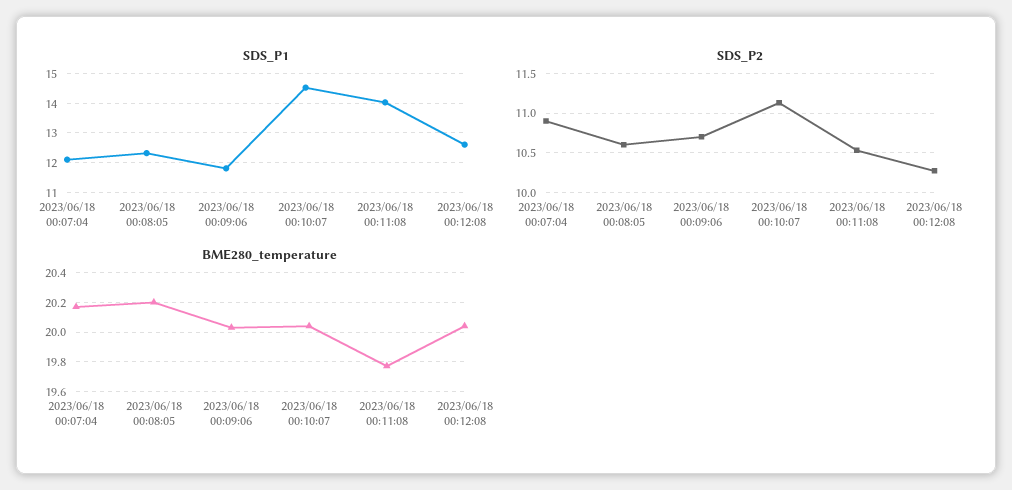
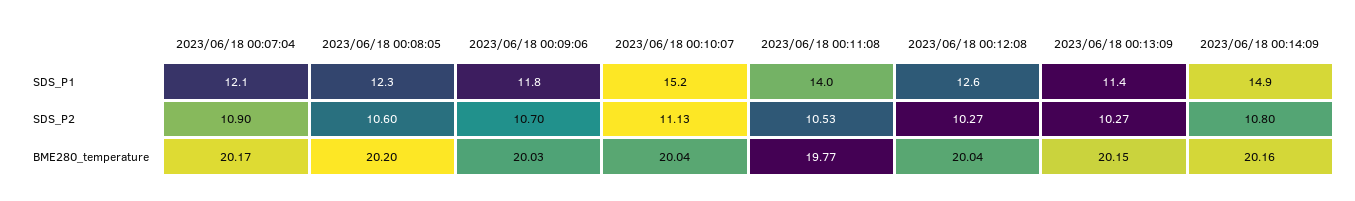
SDS_P1, 2023/06/18 00:10:07: 14.5 -> 15.2
SDS_P1, 2023/06/18 00:13:09: none -> 11.4
SDS_P1, 2023/06/18 00:14:09: none -> 14.9
SDS_P2, 2023/06/18 00:13:09: none -> 10.27
SDS_P2, 2023/06/18 00:14:09: none -> 10.8
BME280_temperature, 2023/06/18 00:13:09: none -> 20.15
BME280_temperature, 2023/06/18 00:14:09: none -> 20.16

